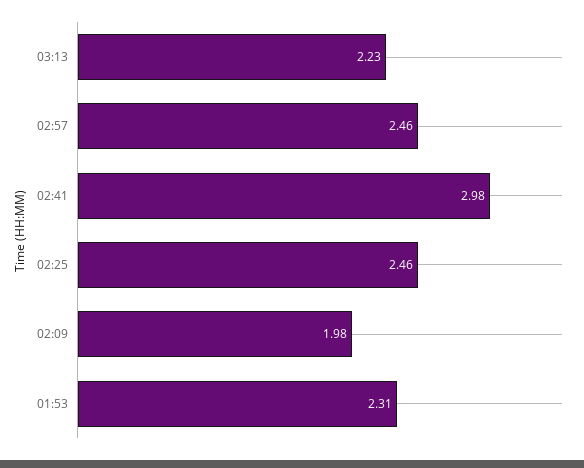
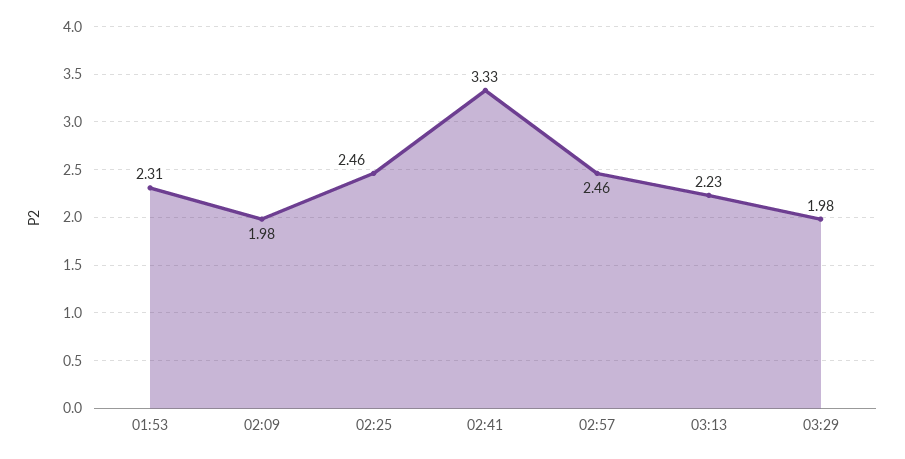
02:41: 2.98 -> 3.33
03:29: none -> 1.98

